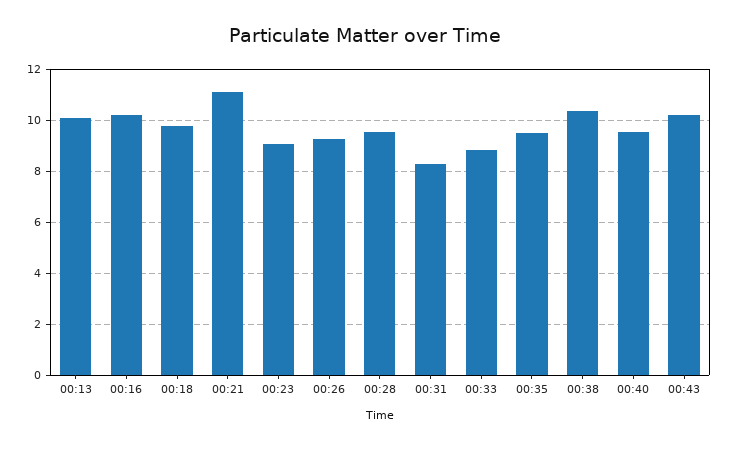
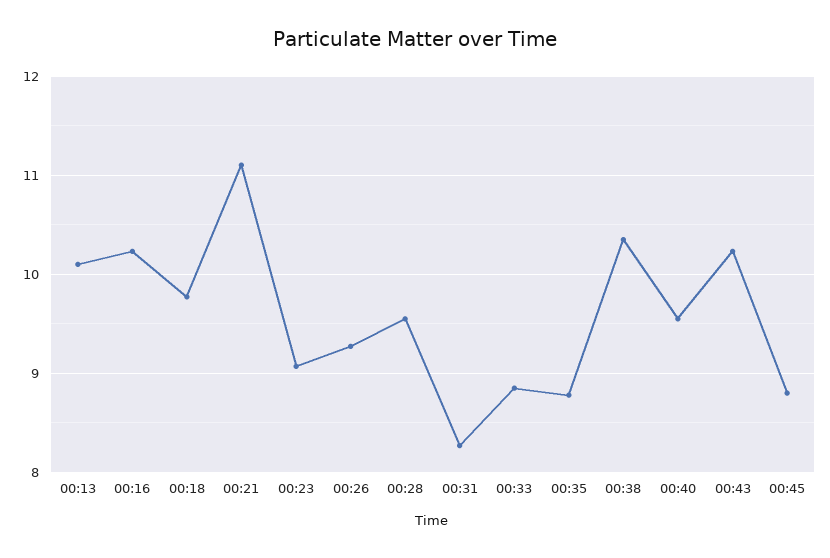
00:35: 9.5 -> 8.8
00:45: none -> 8.8

